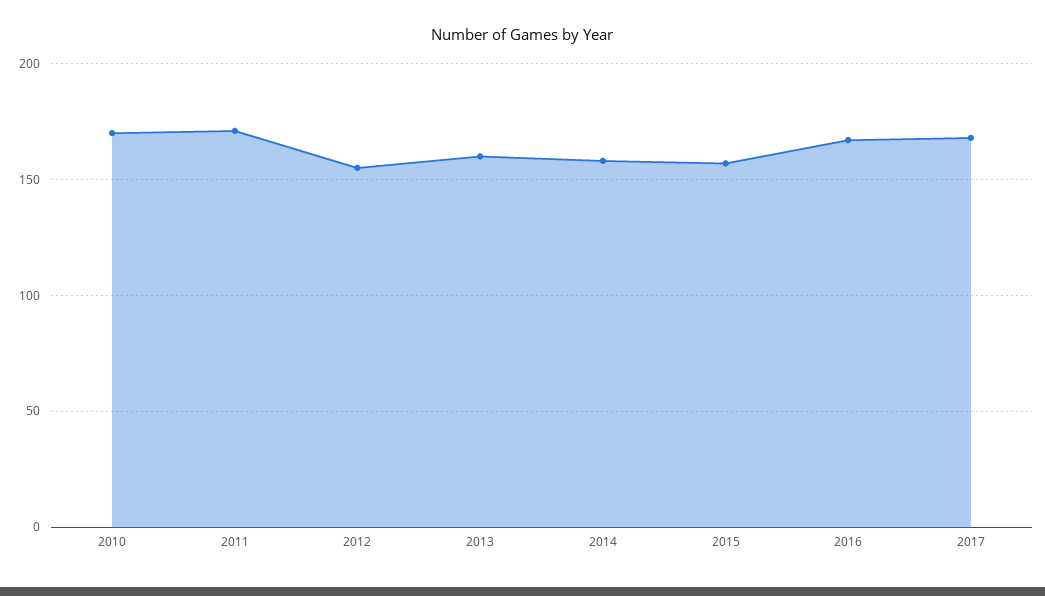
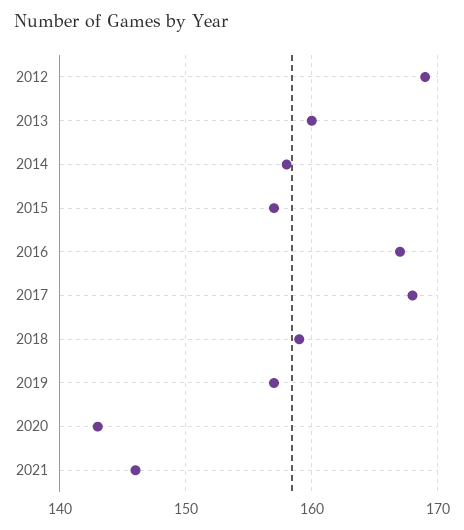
2010: 170 -> none
2011: 170 -> none
2012: 155 -> 169
2018: none -> 159
2019: none -> 157
2020: none -> 143
2021: none -> 146

